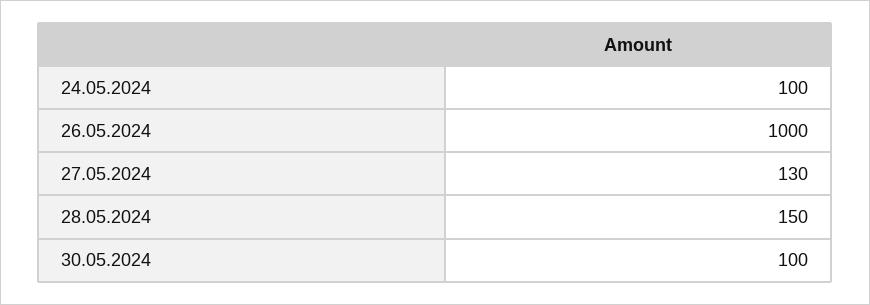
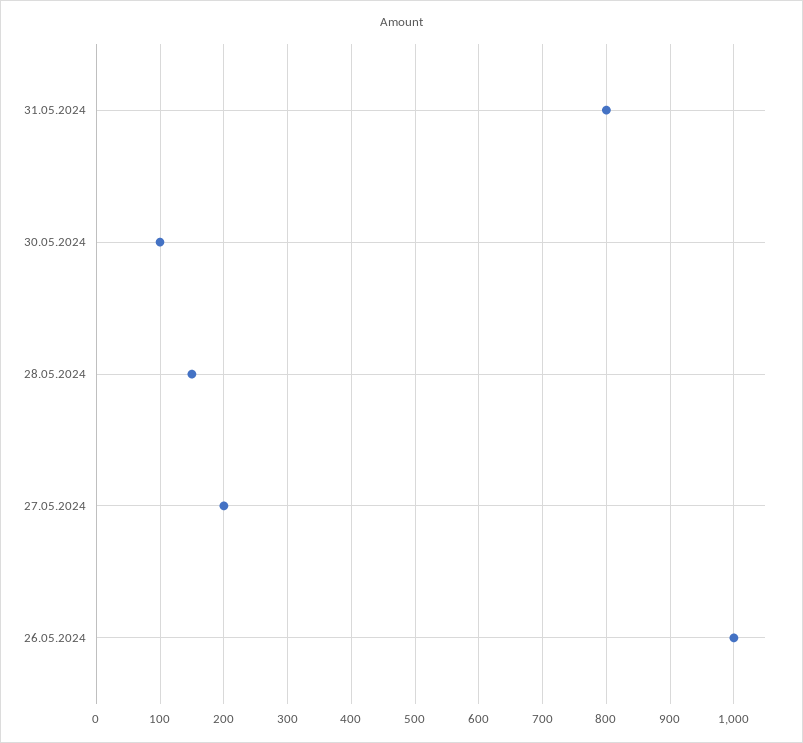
24.05.2024: 100 -> none
27.05.2024: 130 -> 200
31.05.2024: none -> 800

